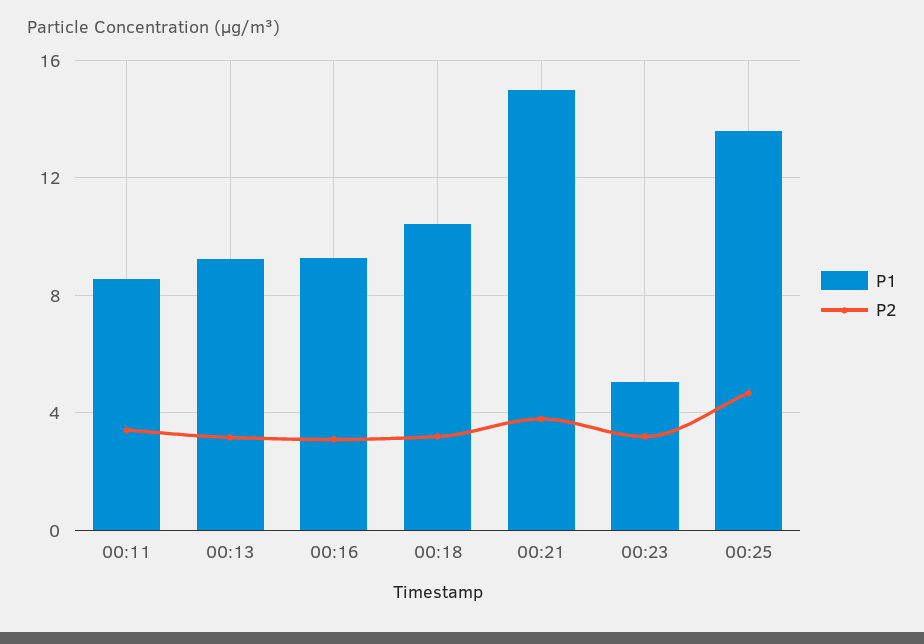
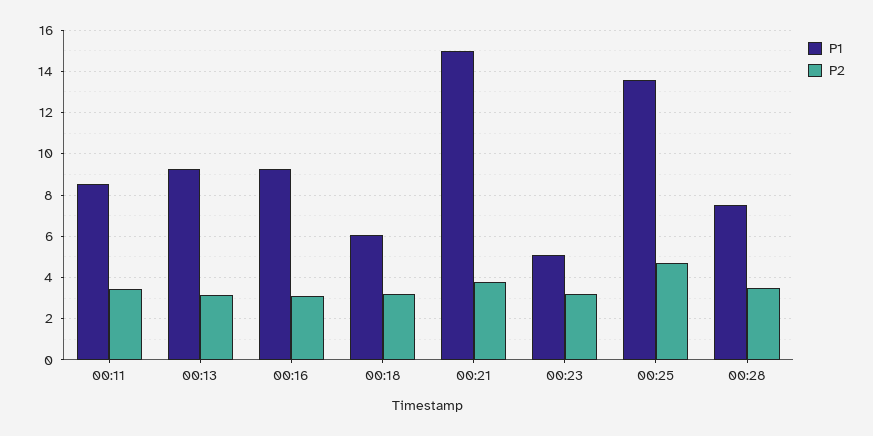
P1, 00:18: 10.5 -> 6
P1, 00:28: none -> 7.5
P2, 00:28: none -> 3.5

